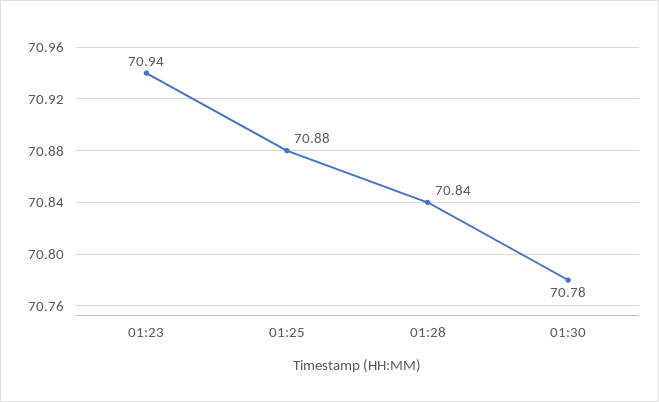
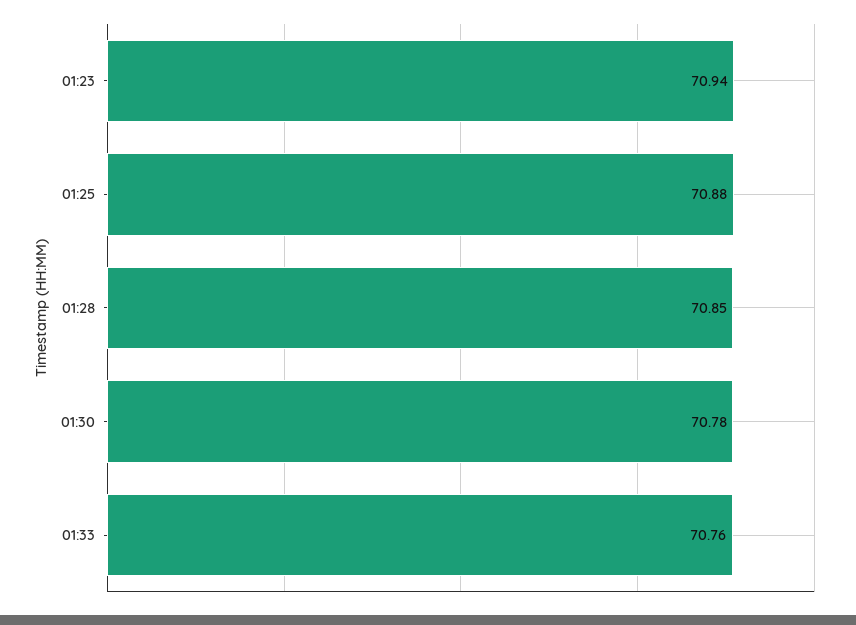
01:28: 70.84 -> 70.85
01:33: none -> 70.76

